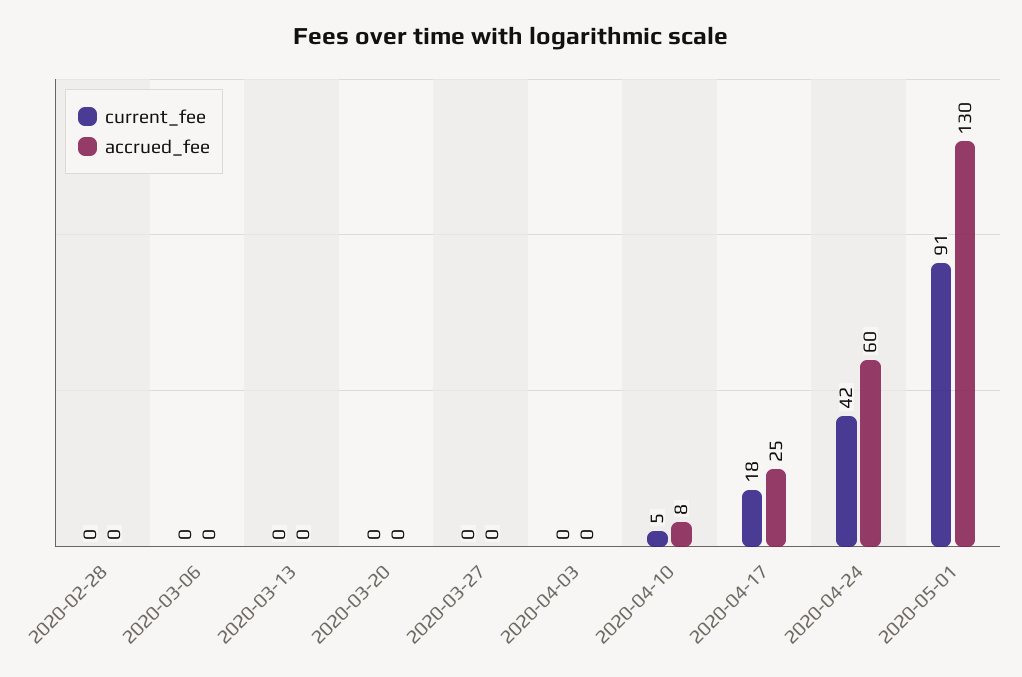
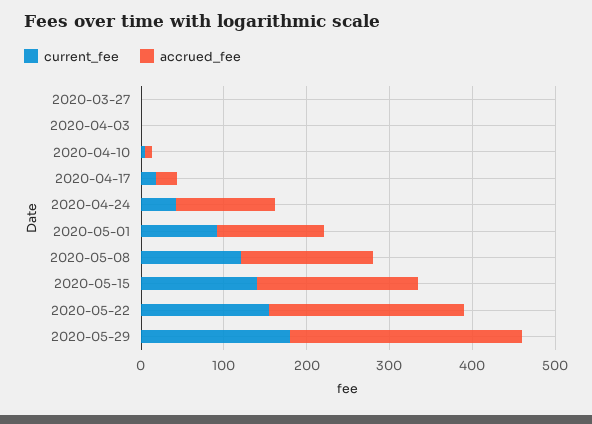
current_fee, 2020-02-28: 0 -> none
accrued_fee, 2020-02-28: 0 -> none
current_fee, 2020-03-06: 0 -> none
accrued_fee, 2020-03-06: 0 -> none
current_fee, 2020-03-13: 0 -> none
accrued_fee, 2020-03-13: 0 -> none
current_fee, 2020-03-20: 0 -> none
accrued_fee, 2020-03-20: 0 -> none
accrued_fee, 2020-04-24: 60 -> 120
current_fee, 2020-05-08: none -> 120
accrued_fee, 2020-05-08: none -> 160
current_fee, 2020-05-15: none -> 140
accrued_fee, 2020-05-15: none -> 200
current_fee, 2020-05-22: none -> 160
accrued_fee, 2020-05-22: none -> 240
current_fee, 2020-05-29: none -> 180
accrued_fee, 2020-05-29: none -> 280

